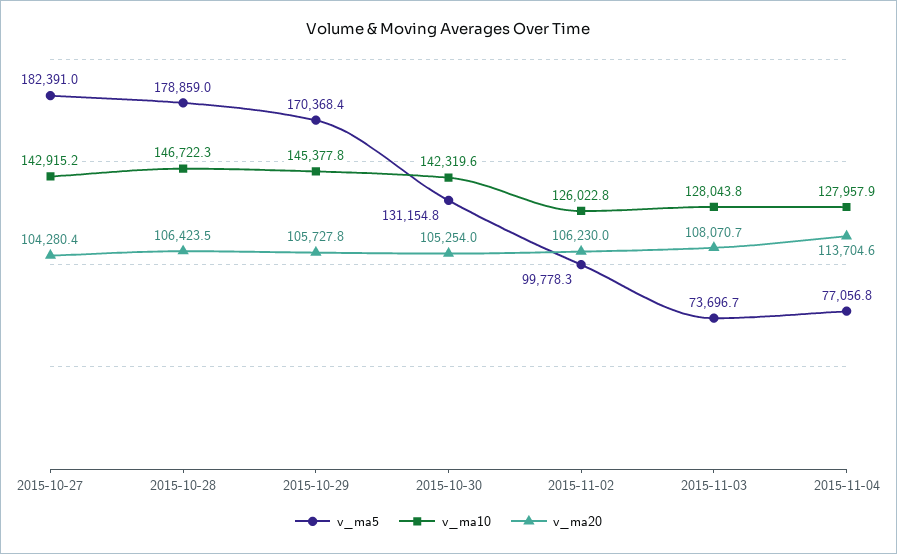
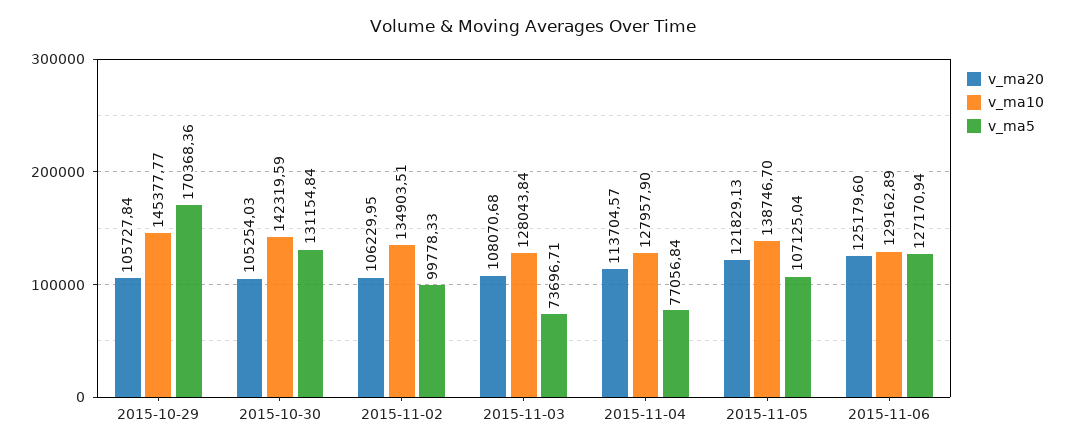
v_ma5, 2015-10-27: 182391 -> none
v_ma10, 2015-10-27: 142915.2 -> none
v_ma20, 2015-10-27: 104280.4 -> none
v_ma5, 2015-10-28: 178859 -> none
v_ma10, 2015-10-28: 146722.3 -> none
v_ma20, 2015-10-28: 106423.5 -> none
v_ma10, 2015-11-02: 126022.8 -> 134903.51
v_ma20, 2015-11-05: none -> 121829.13
v_ma10, 2015-11-05: none -> 138746.7
v_ma5, 2015-11-05: none -> 107125.04
v_ma20, 2015-11-06: none -> 125179.6
v_ma10, 2015-11-06: none -> 129162.89
v_ma5, 2015-11-06: none -> 127170.94

